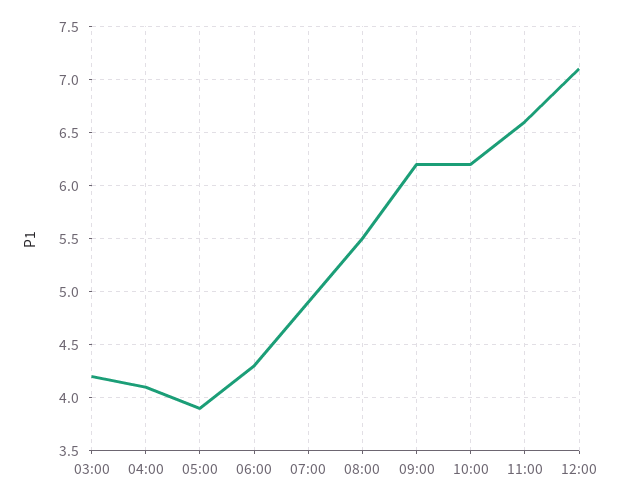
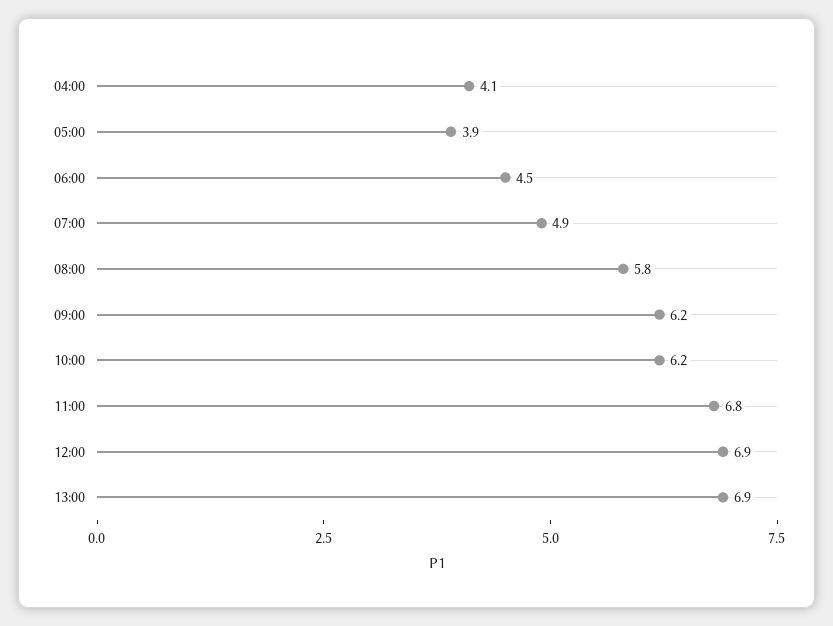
03:00: 4.2 -> none
06:00: 4.3 -> 4.5
08:00: 5.5 -> 5.8
11:00: 6.6 -> 6.8
12:00: 7.1 -> 6.9
13:00: none -> 6.9

